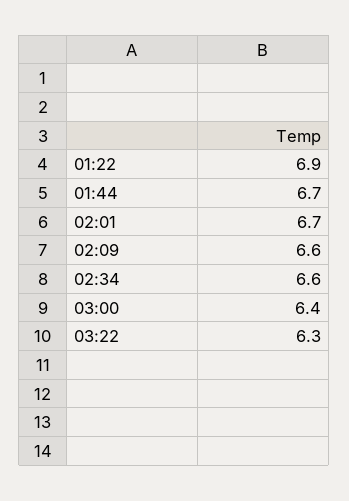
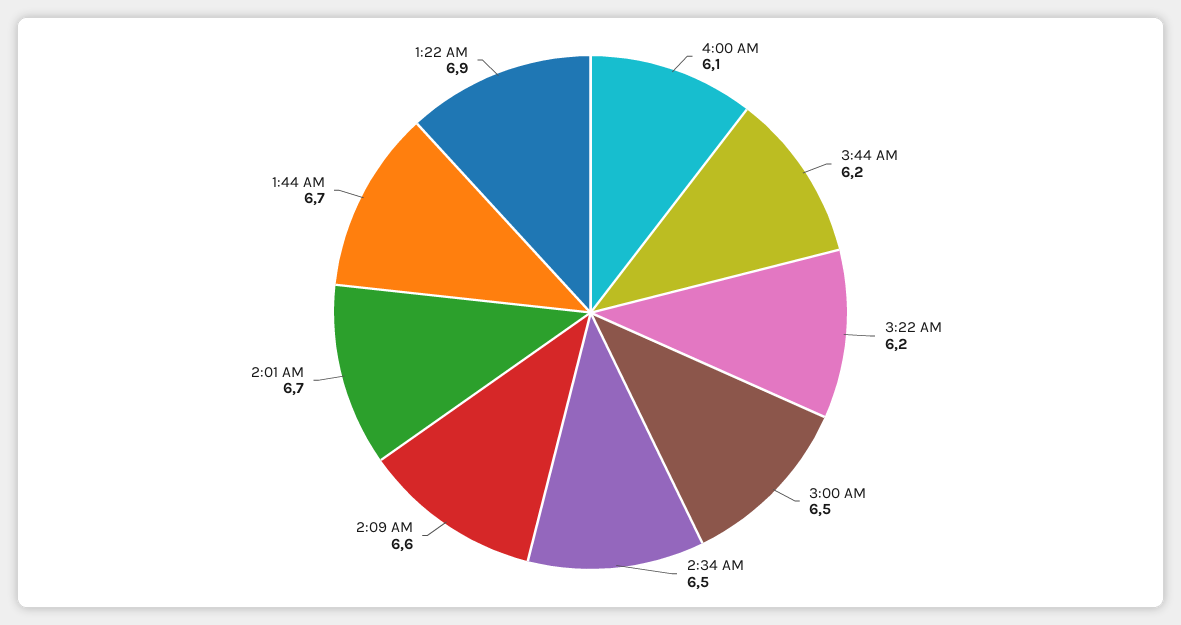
02:34: 6.6 -> 6.5
03:00: 6.4 -> 6.5
03:22: 6.3 -> 6.2
4:00 AM: none -> 6.1
3:44 AM: none -> 6.2

